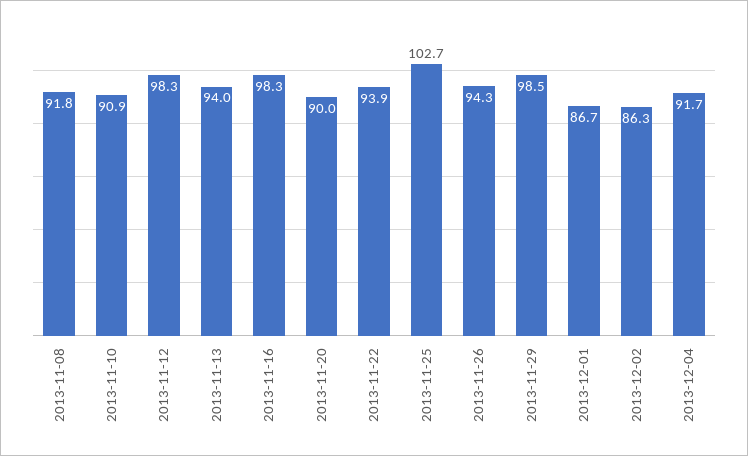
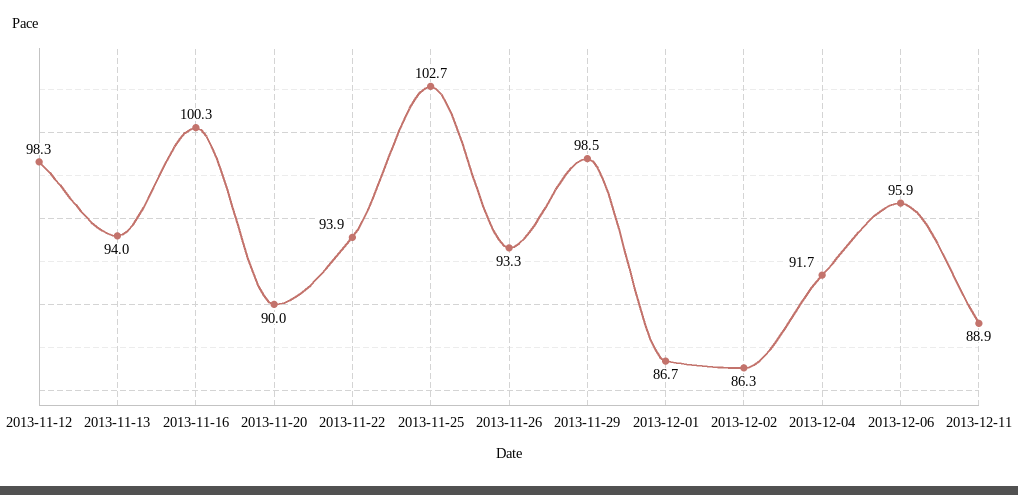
2013-11-08: 91.8 -> none
2013-11-10: 90.9 -> none
2013-11-16: 98.3 -> 100.3
2013-11-26: 94.3 -> 93.3
2013-12-06: none -> 95.9
2013-12-11: none -> 88.9

